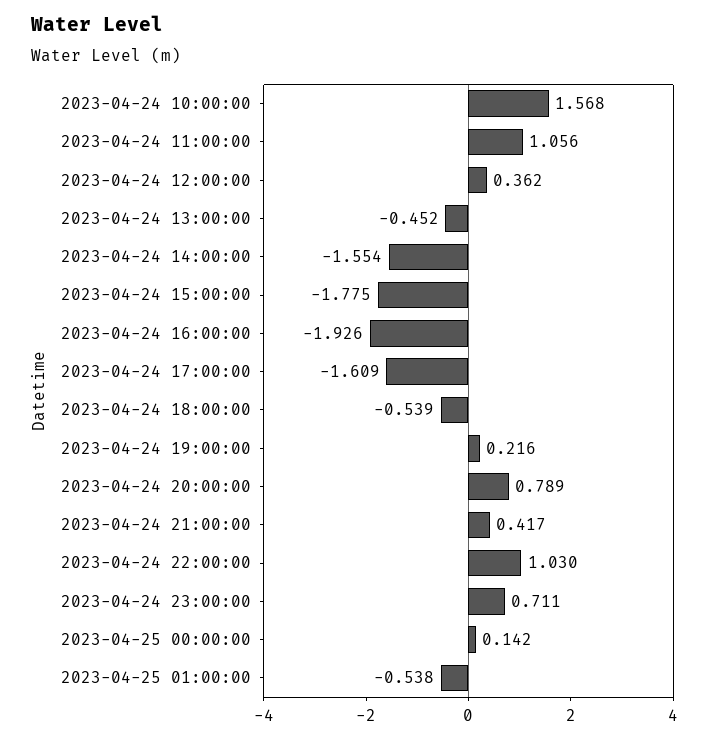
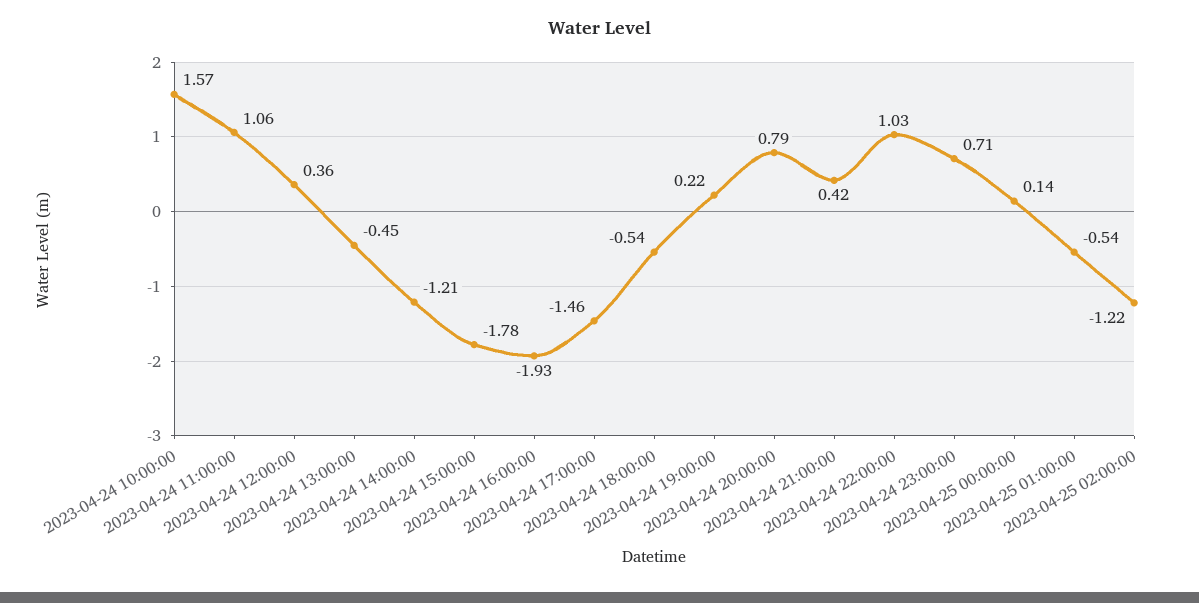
2023-04-24 14:00:00: -1.554 -> -1.21
2023-04-24 17:00:00: -1.609 -> -1.46
2023-04-25 02:00:00: none -> -1.22

